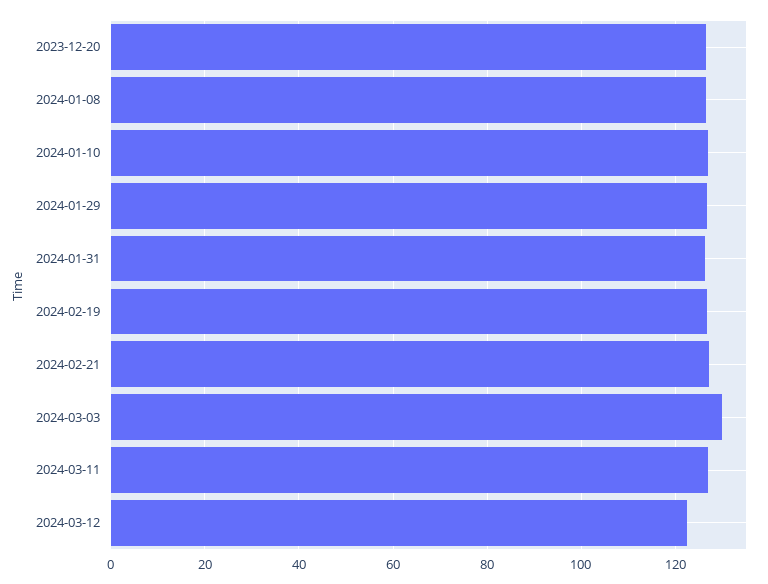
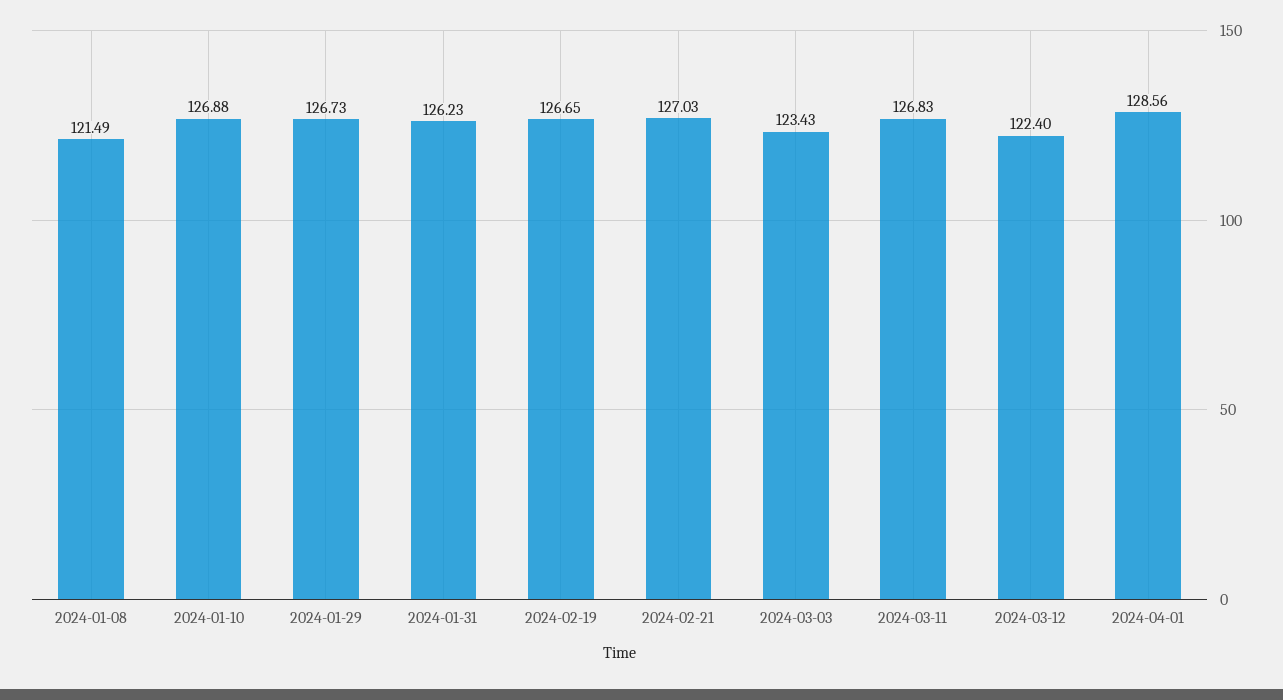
2023-12-20: 126 -> none
2024-01-08: 126 -> 121.49
2024-03-03: 130 -> 123.43
2024-04-01: none -> 128.56

